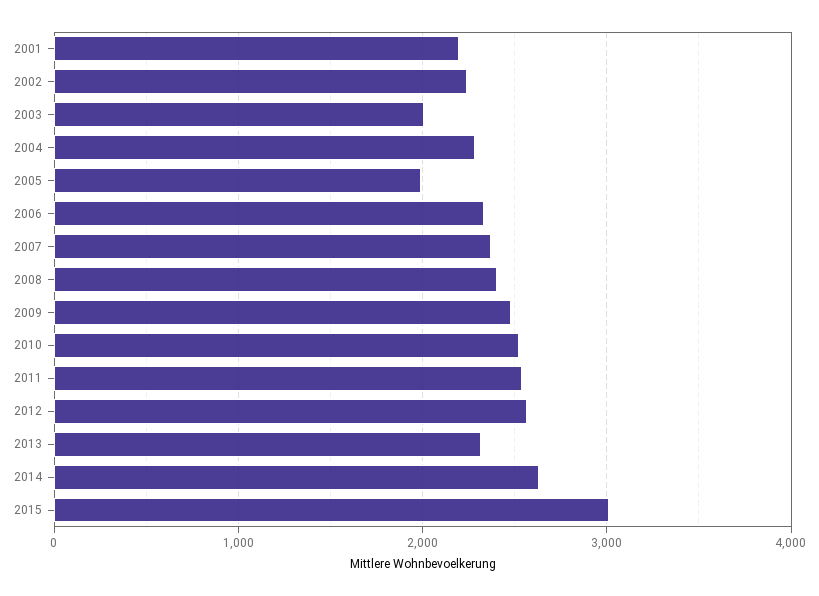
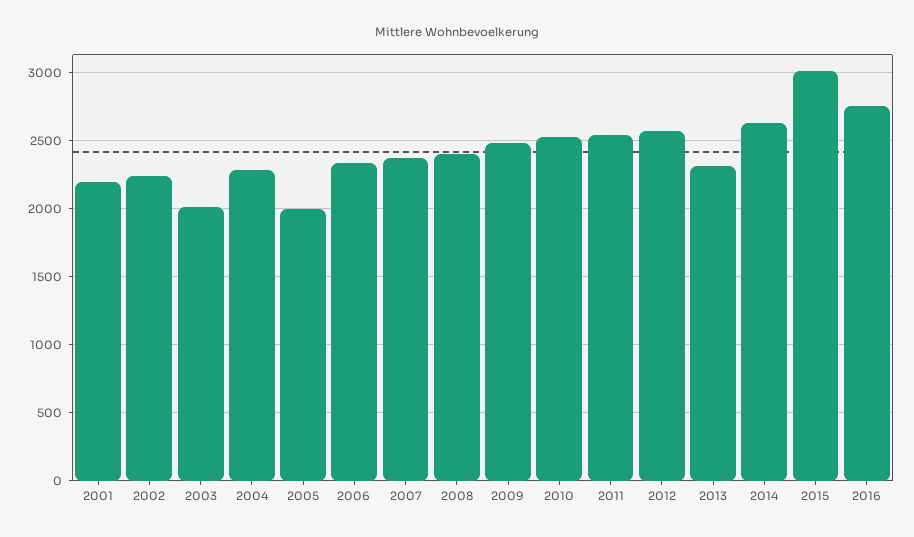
2016: none -> 2750

